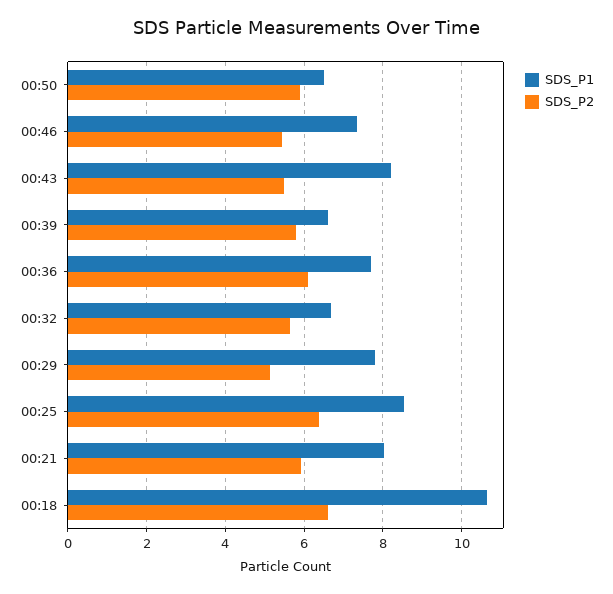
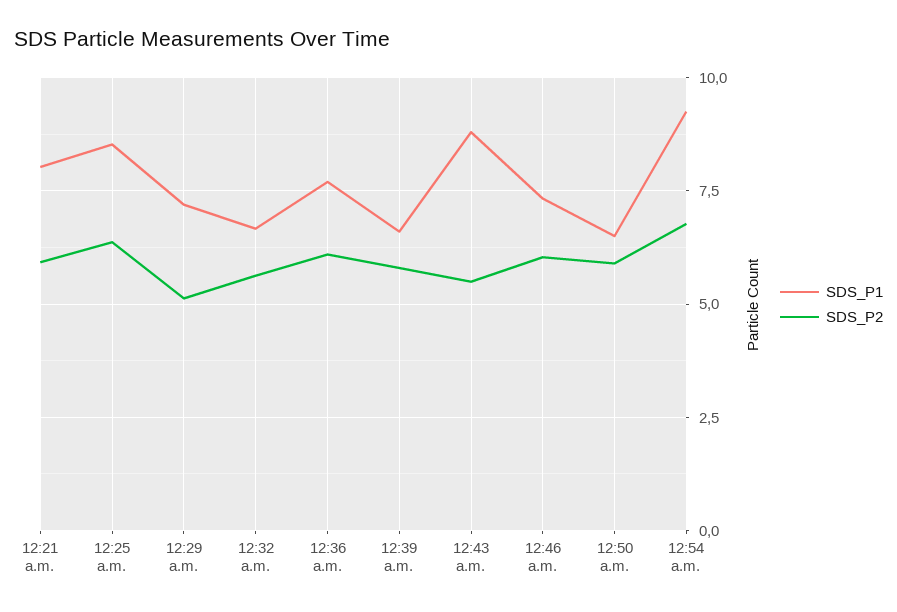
SDS_P2, 00:46: 5.4 -> 6
SDS_P1, 00:43: 8.2 -> 8.75
SDS_P1, 00:29: 7.8 -> 7.25
SDS_P1, 00:18: 10.6 -> none
SDS_P2, 00:18: 6.6 -> none
SDS_P1, 12:54 a.m.: none -> 9.25
SDS_P2, 12:54 a.m.: none -> 6.75

